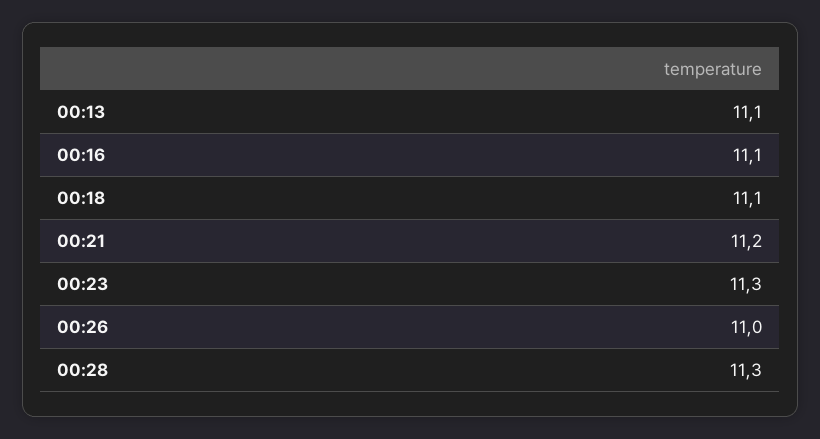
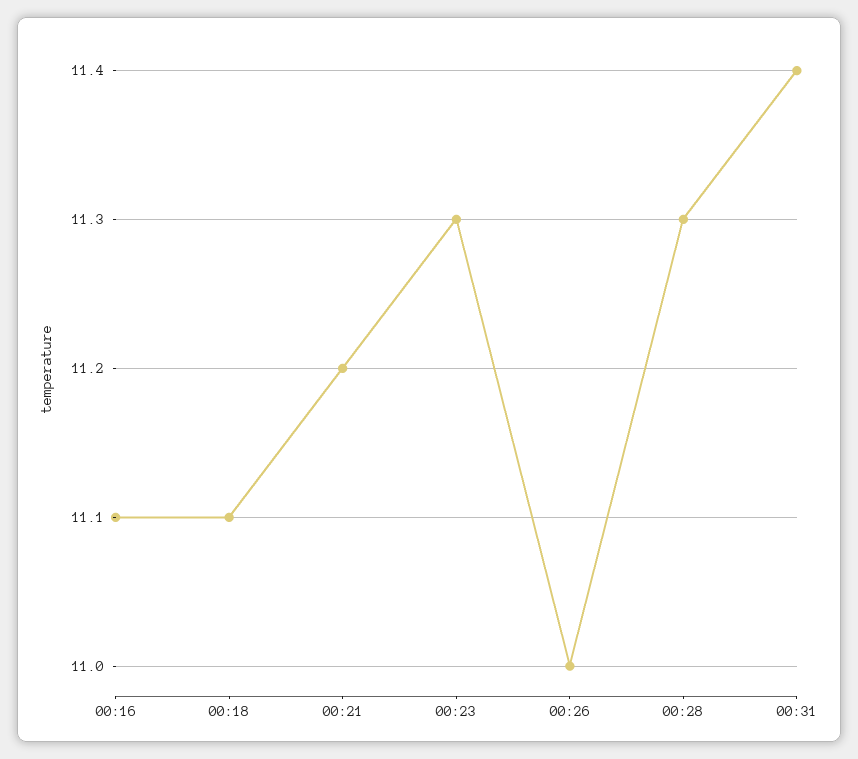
00:13: 11.1 -> none
00:31: none -> 11.4

